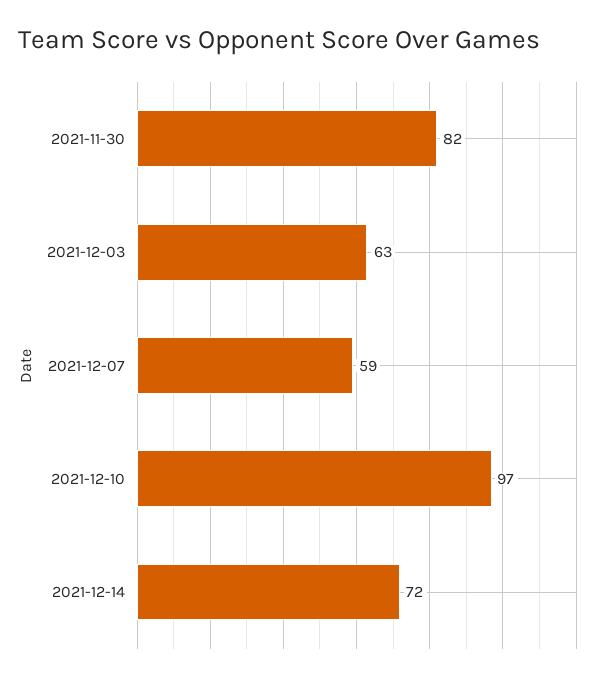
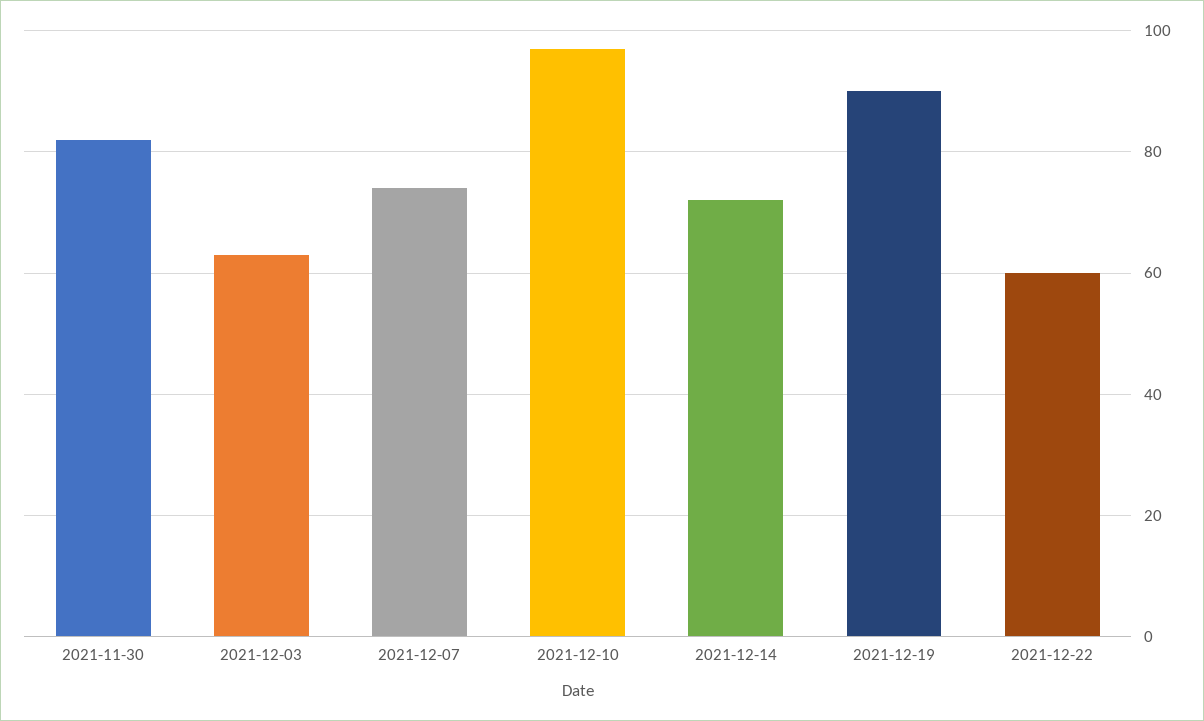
2021-12-07: 59 -> 75
2021-12-19: none -> 90
2021-12-22: none -> 60

